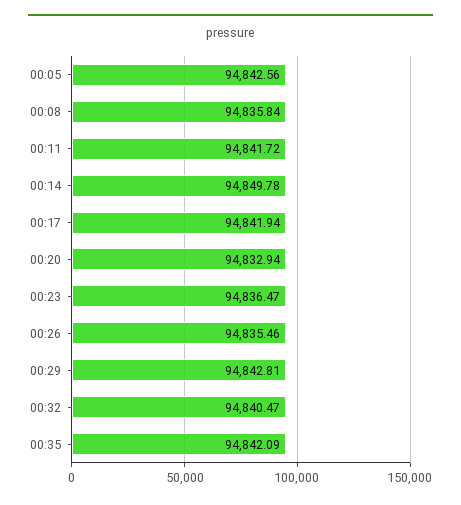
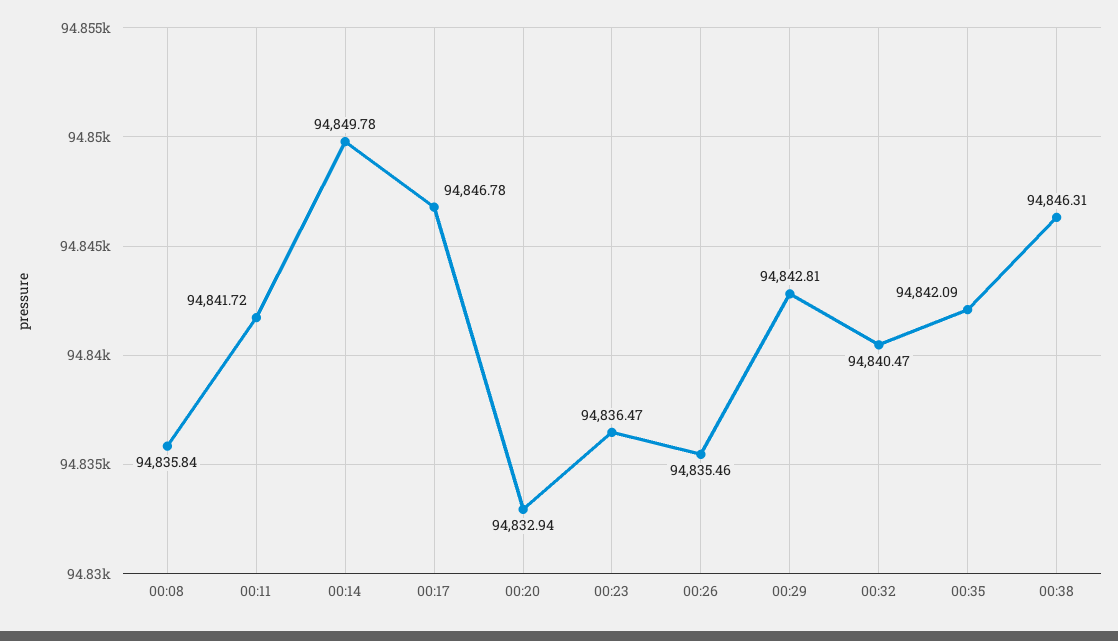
00:05: 94842.56 -> none
00:17: 94841.94 -> 94846.78
00:38: none -> 94846.31

